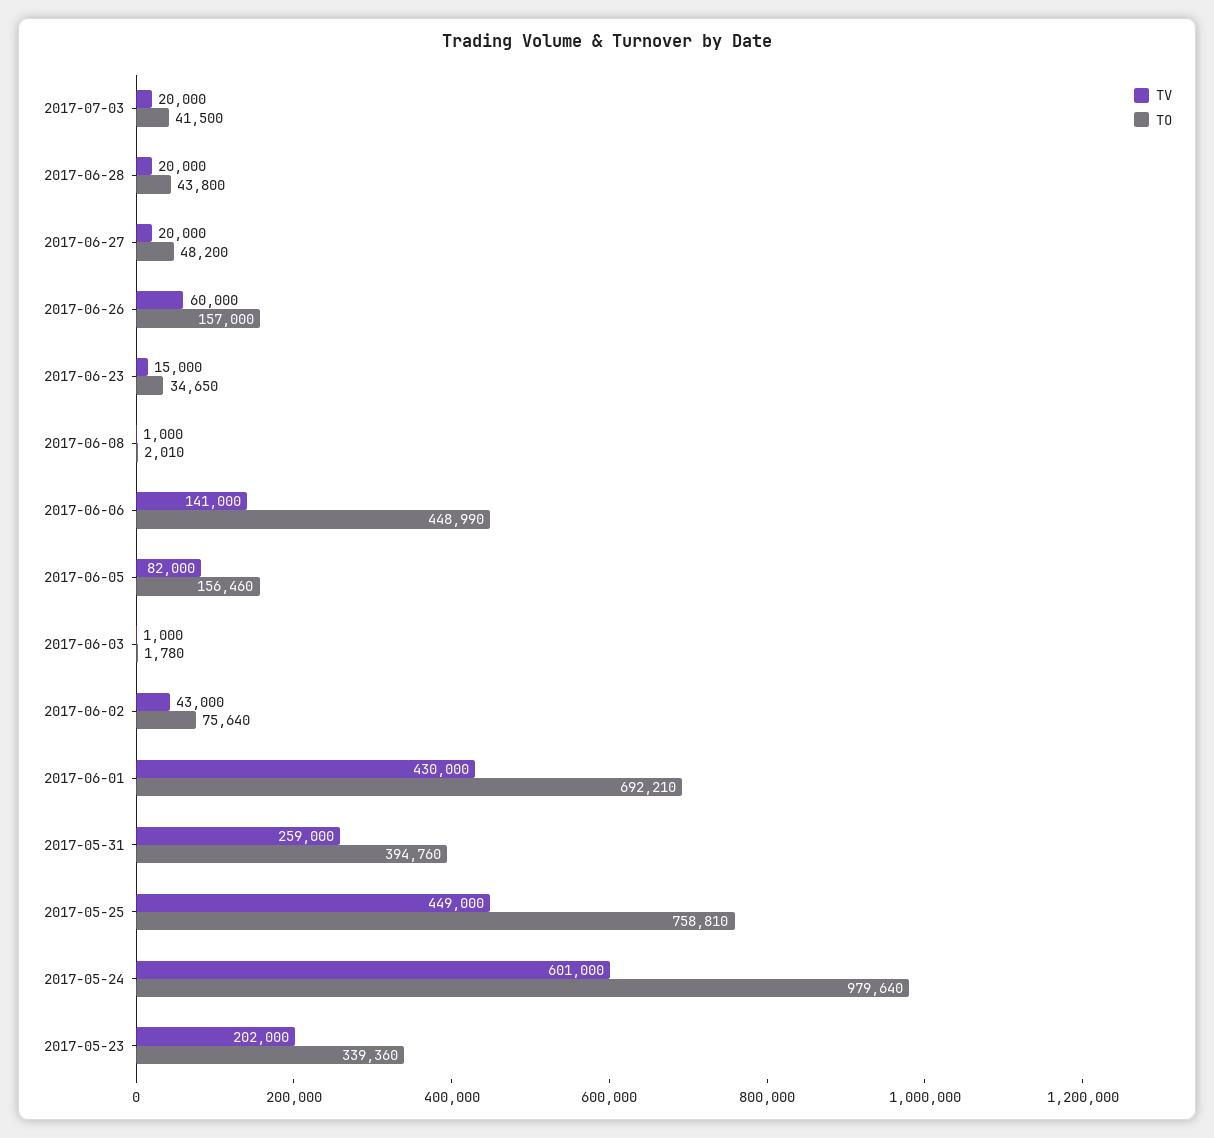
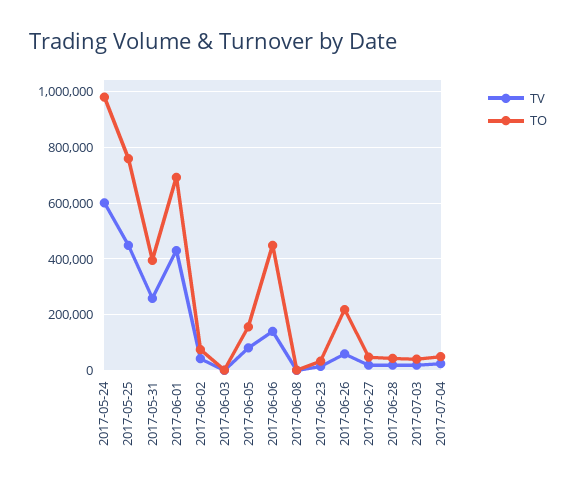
TO, 2017-06-26: 157000 -> 225000
TV, 2017-05-23: 202000 -> none
TO, 2017-05-23: 339360 -> none
TV, 2017-07-04: none -> 25000
TO, 2017-07-04: none -> 50000

